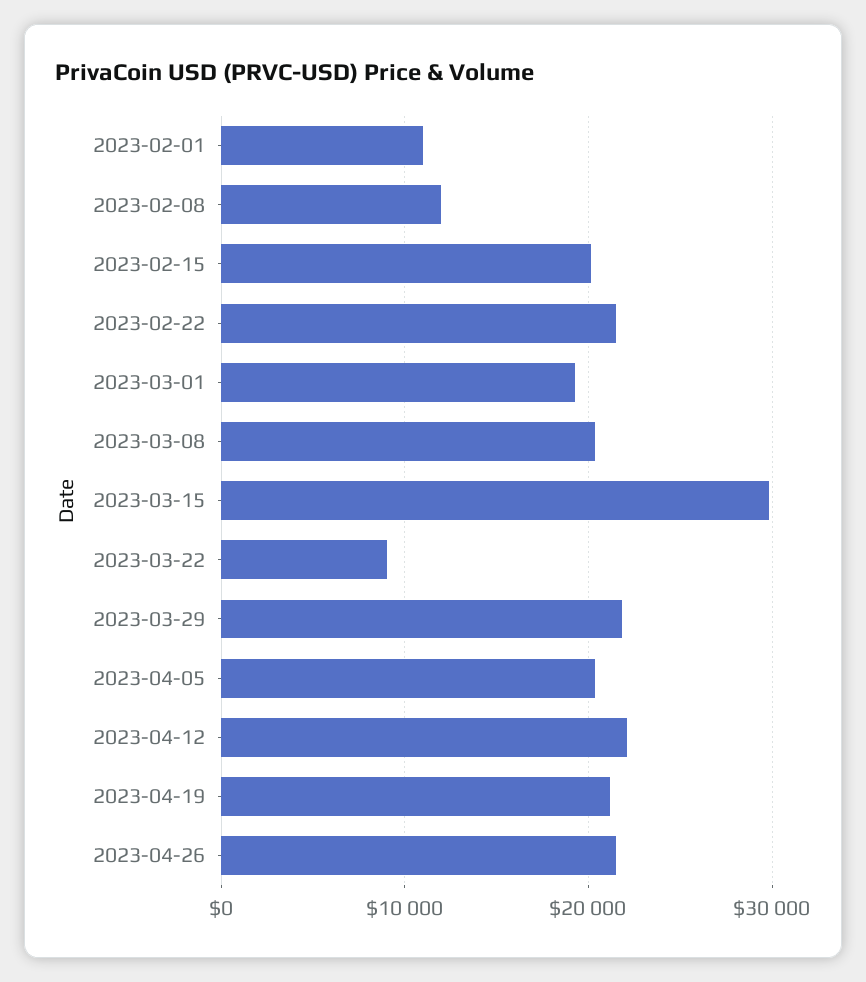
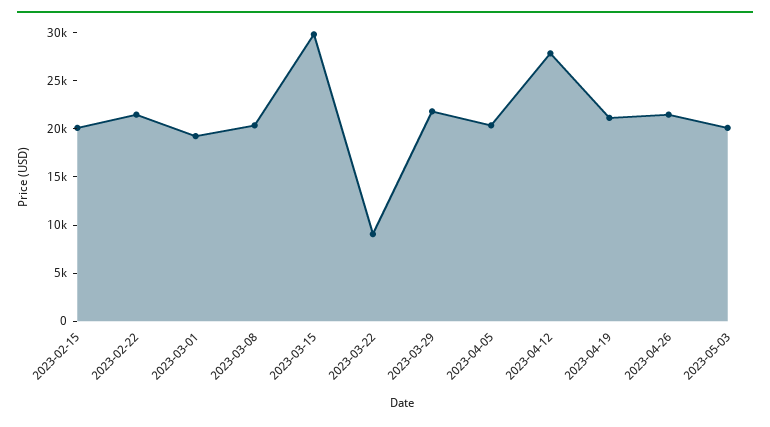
2023-02-01: 11000 -> none
2023-02-08: 12000 -> none
2023-04-12: 22000 -> 28000
2023-05-03: none -> 20000

